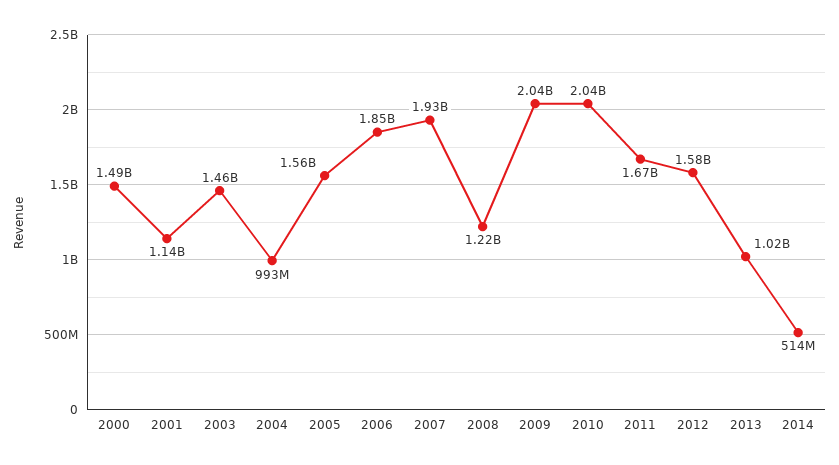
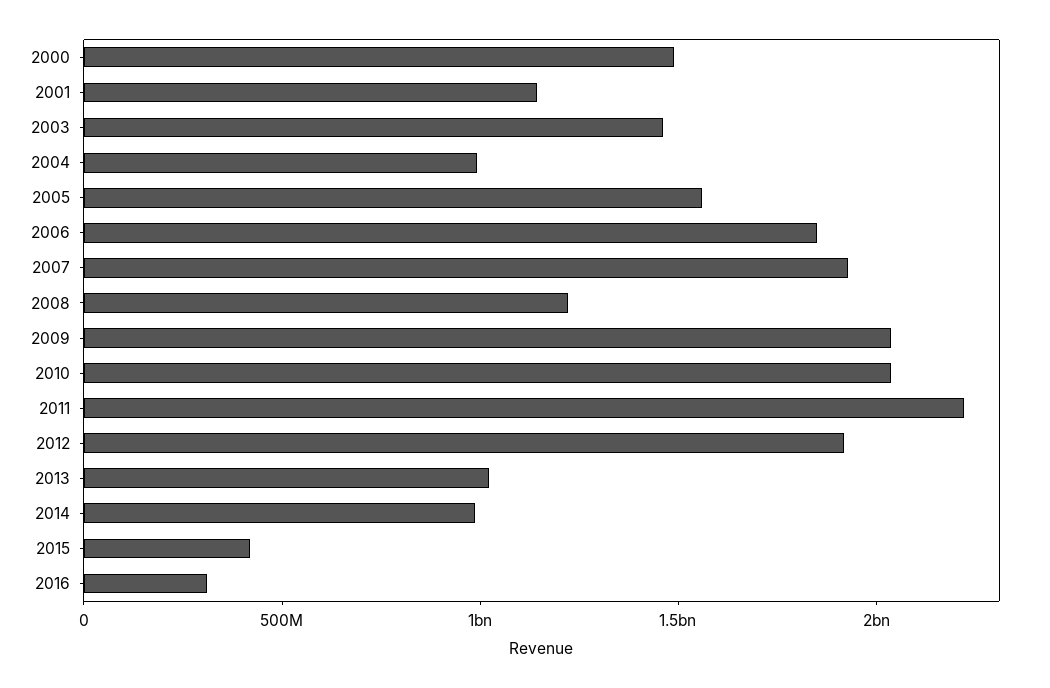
2011: 1670000000 -> 2200000000
2012: 1580000000 -> 1900000000
2014: 514000000 -> 1000000000
2015: none -> 400000000
2016: none -> 300000000

